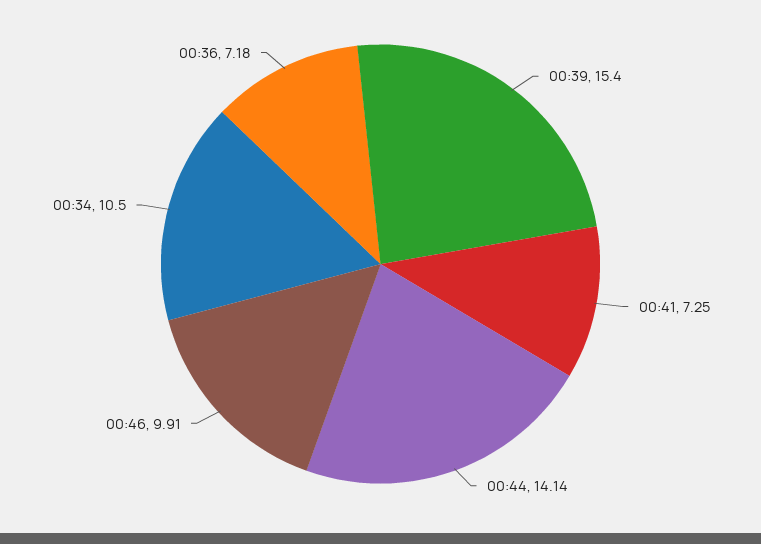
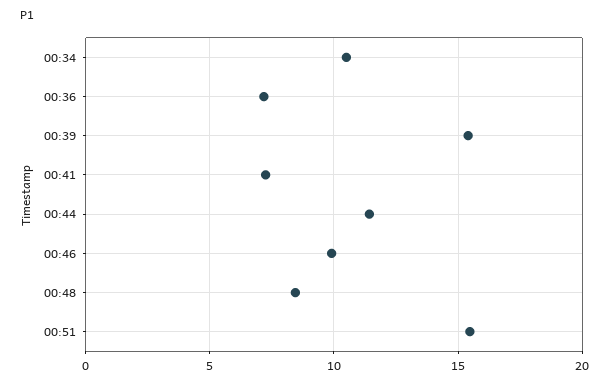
00:44: 14.14 -> 11.5
00:48: none -> 8.5
00:51: none -> 15.5

